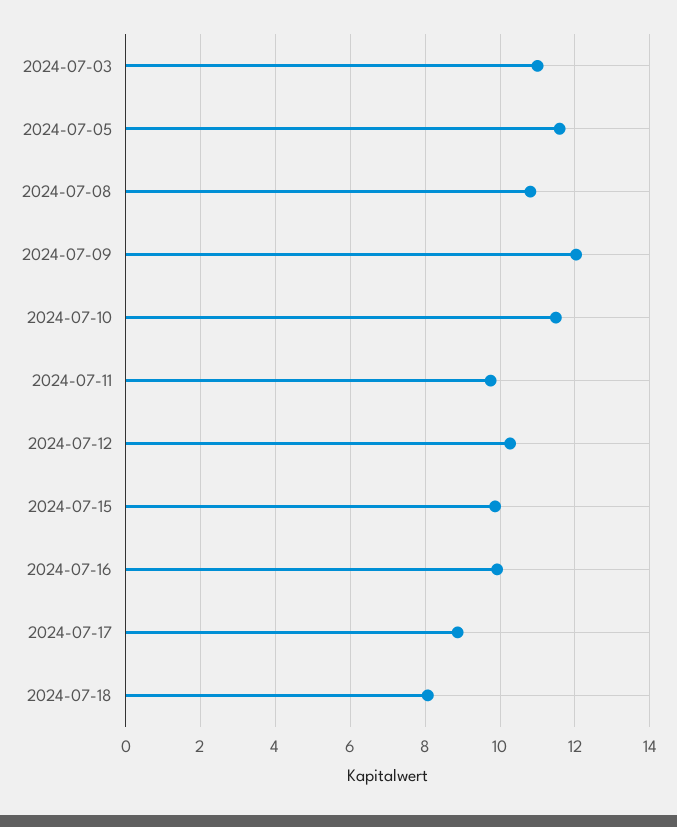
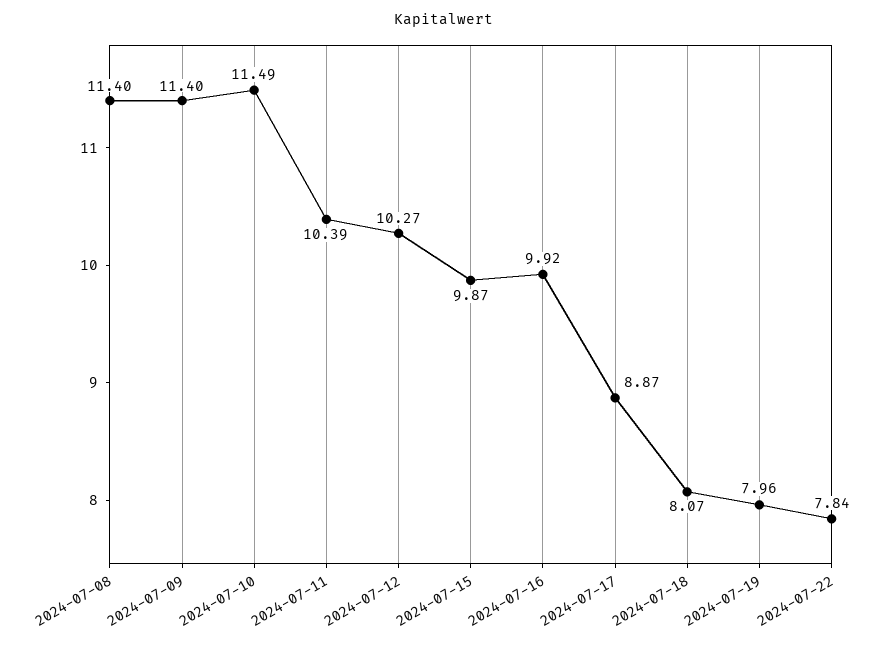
2024-07-03: 11 -> none
2024-07-05: 11.6 -> none
2024-07-08: 10.8 -> 11.4
2024-07-09: 12 -> 11.4
2024-07-11: 9.8 -> 10.39
2024-07-19: none -> 7.96
2024-07-22: none -> 7.84

